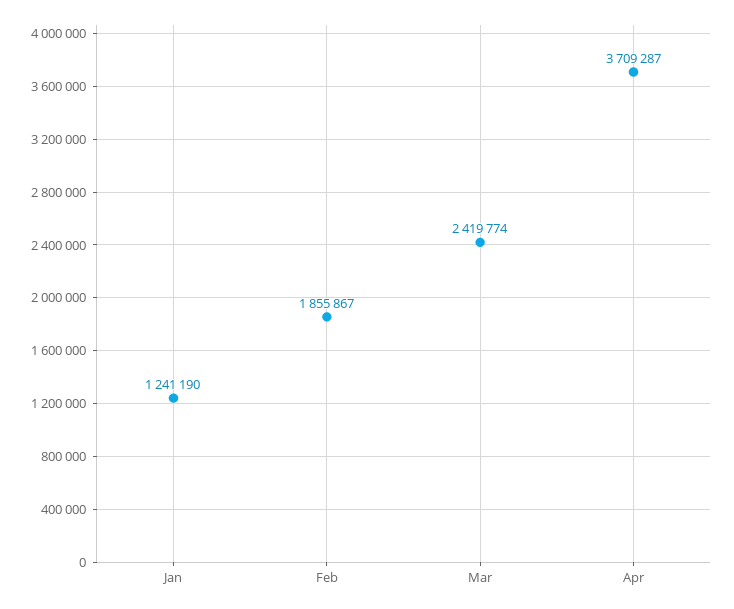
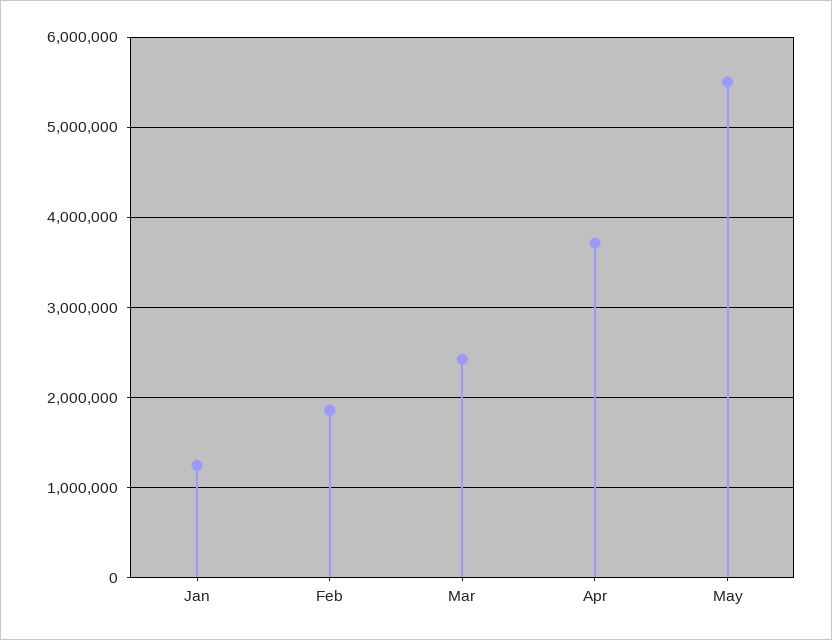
May: none -> 5500000

